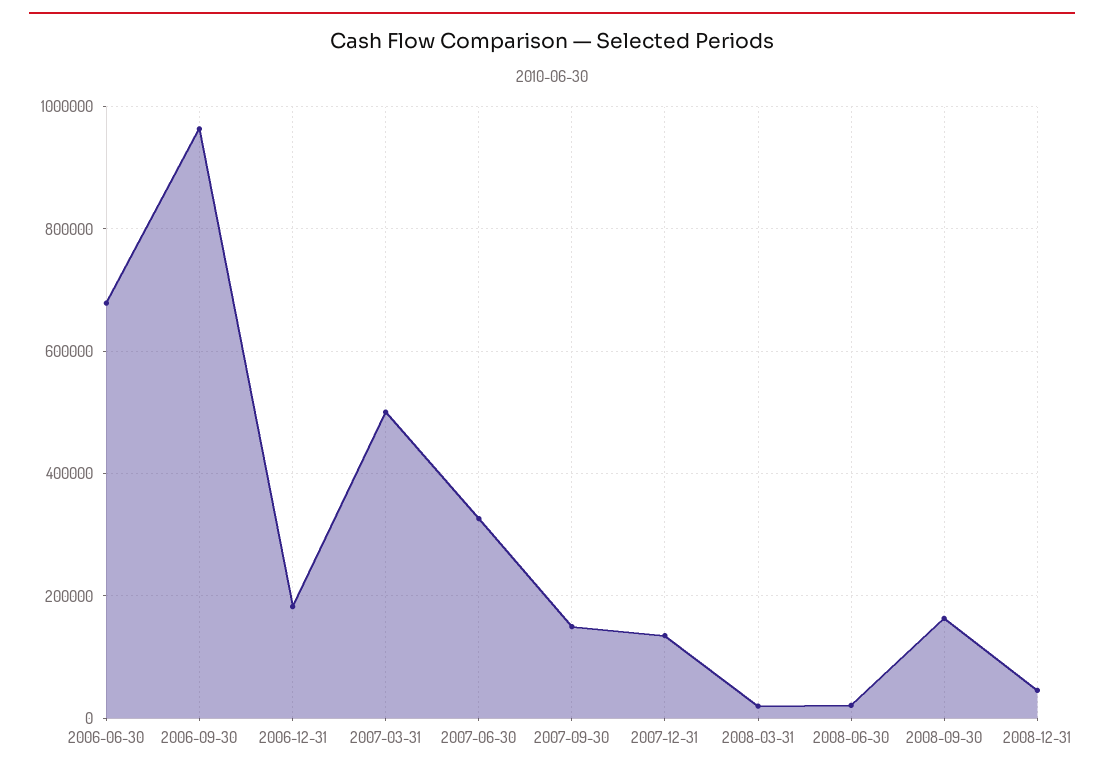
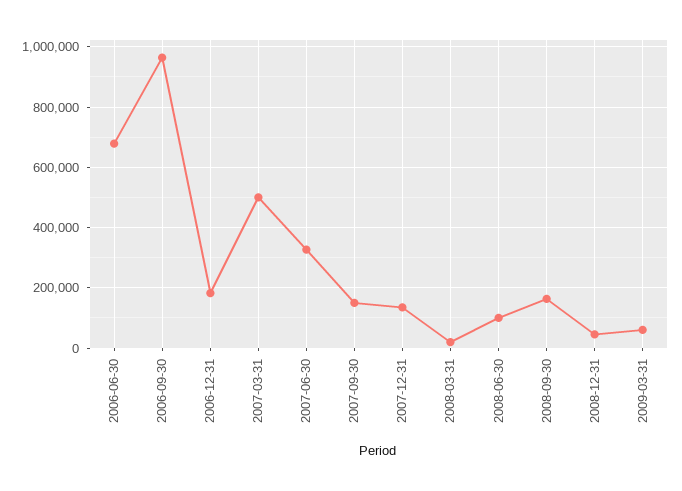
2008-06-30: 20000 -> 100000
2009-03-31: none -> 60000

